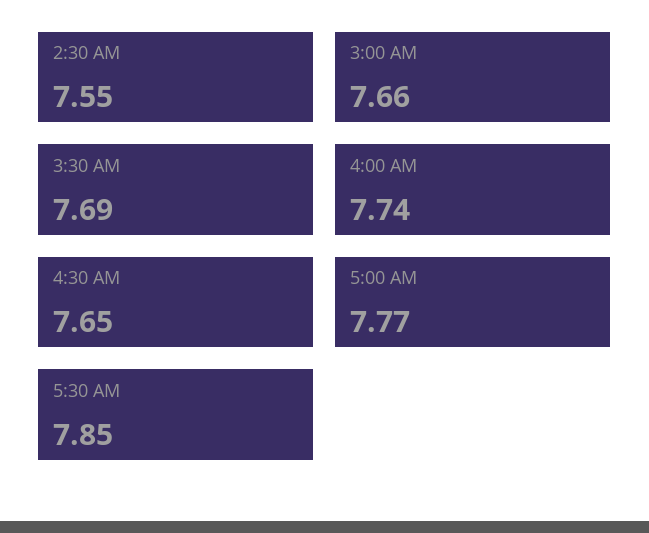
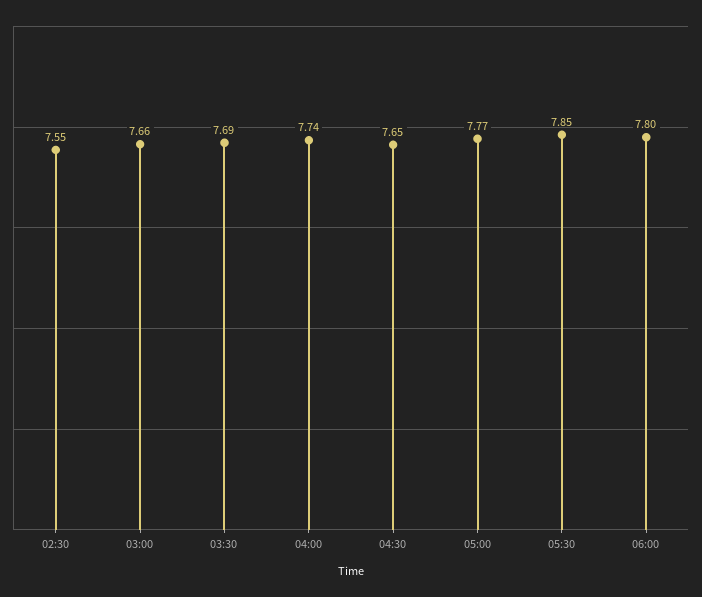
06:00: none -> 7.8

